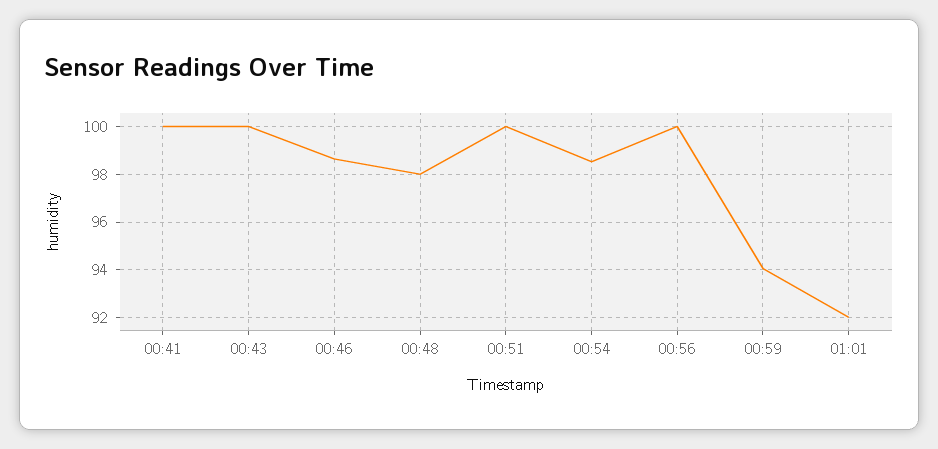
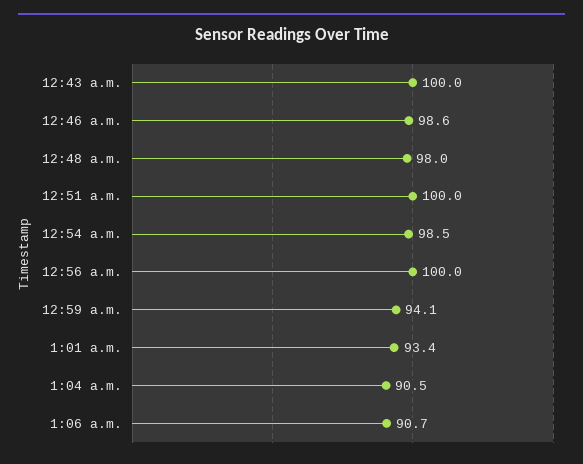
00:41: 100 -> none
01:01: 92 -> 93.4
1:04 a.m.: none -> 90.5
1:06 a.m.: none -> 90.7

